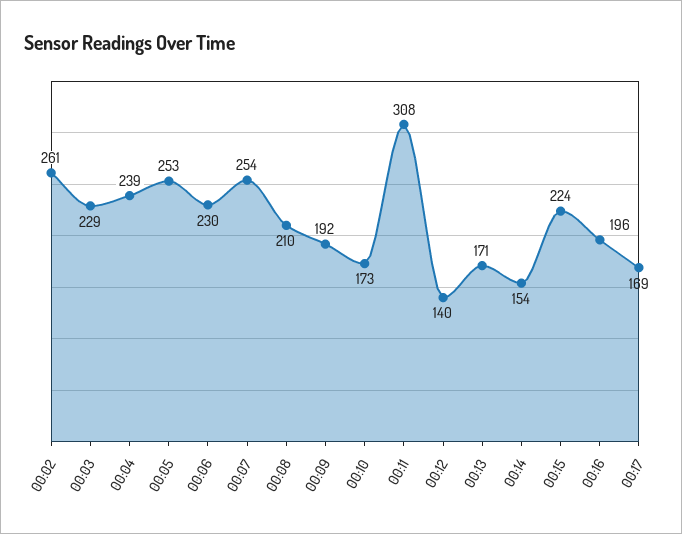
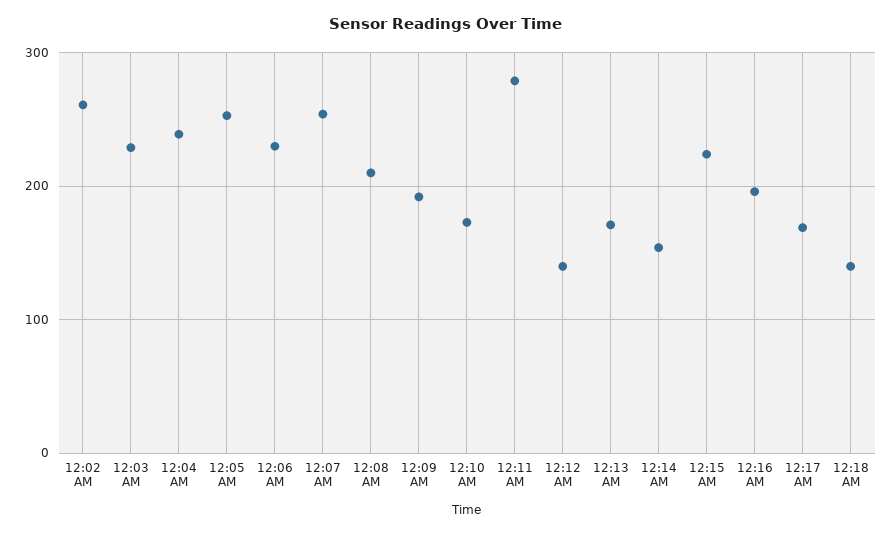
00:11: 308 -> 280
12:18 AM: none -> 140

